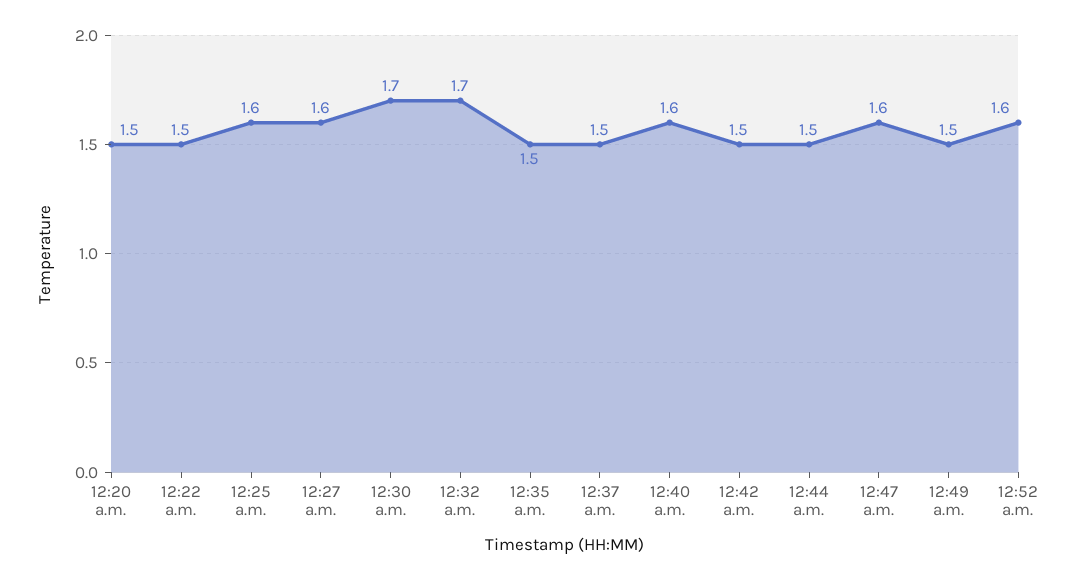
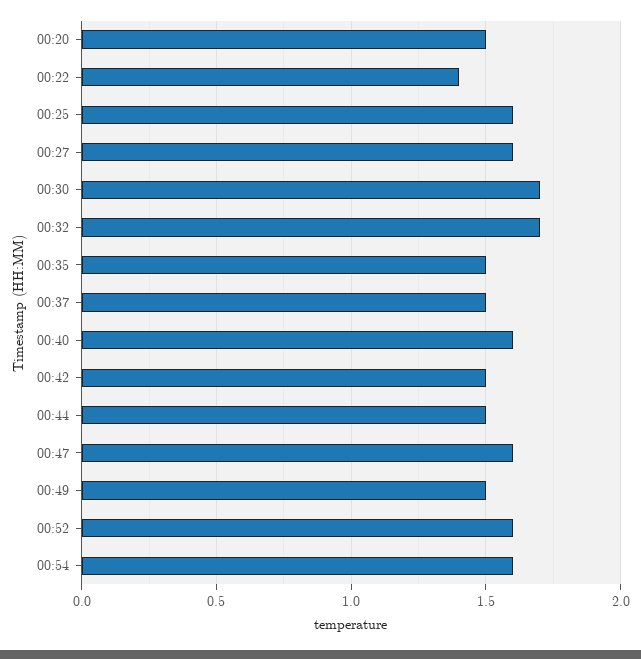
12:22 a.m.: 1.5 -> 1.4
00:54: none -> 1.6

